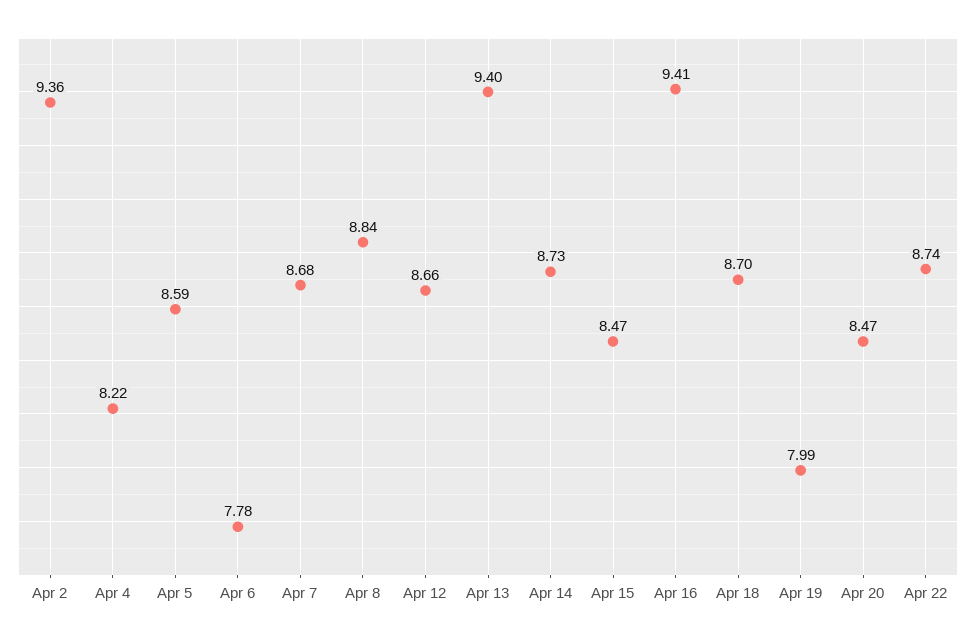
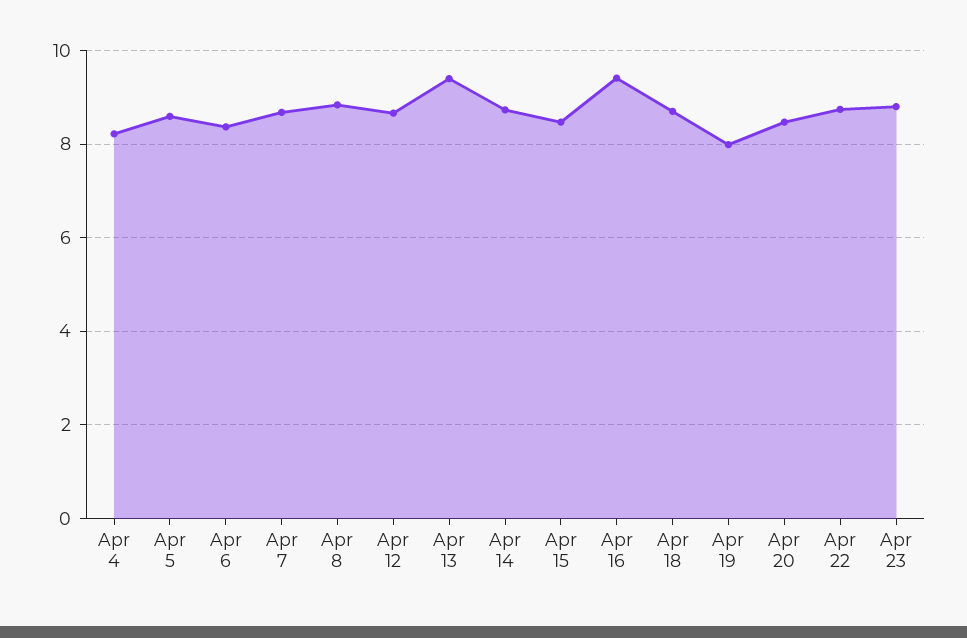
Apr 2: 9.36 -> none
Apr 6: 7.78 -> 8.4
Apr 23: none -> 8.8

